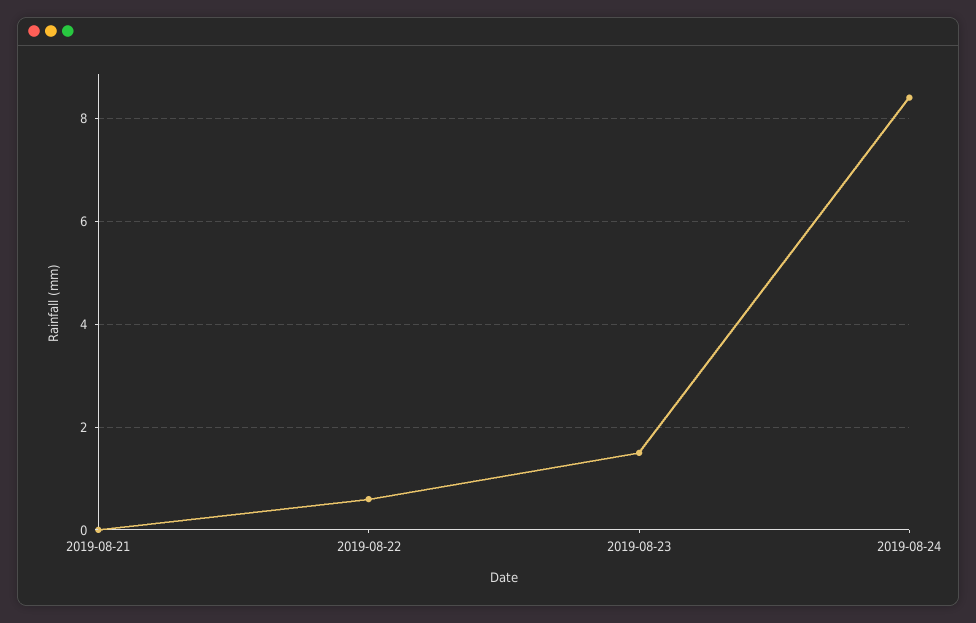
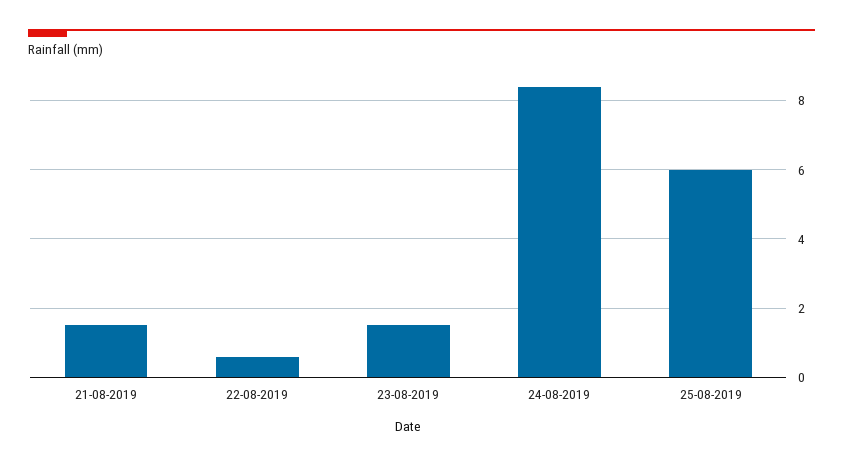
2019-08-21: 0 -> 1.5
25-08-2019: none -> 6

